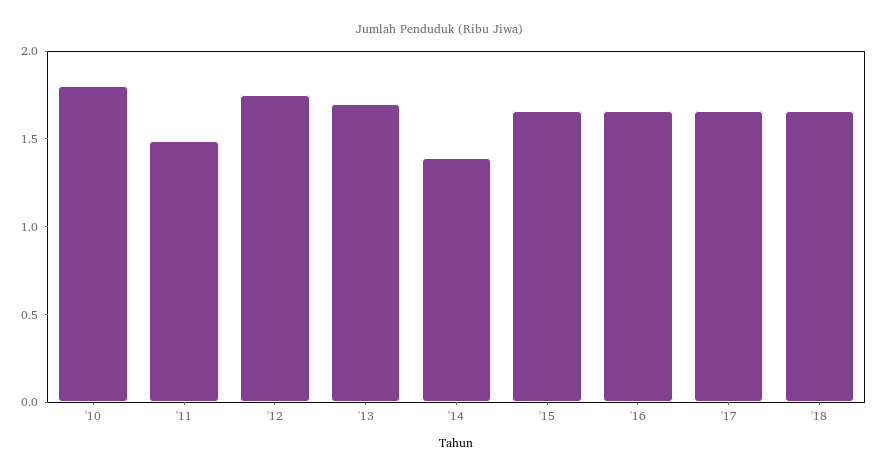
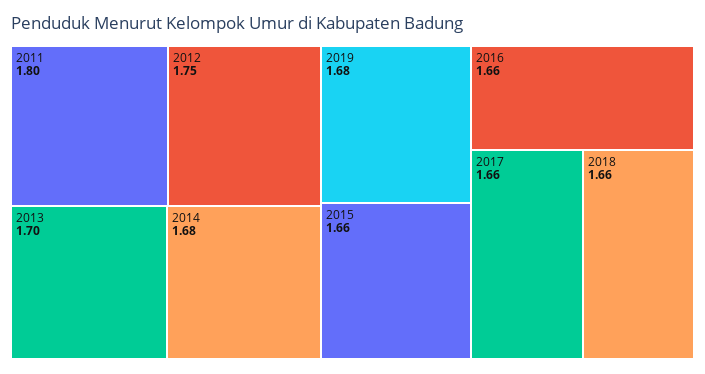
'10: 1.8 -> none
'11: 1.5 -> 1.8
'14: 1.4 -> 1.68
2019: none -> 1.68

